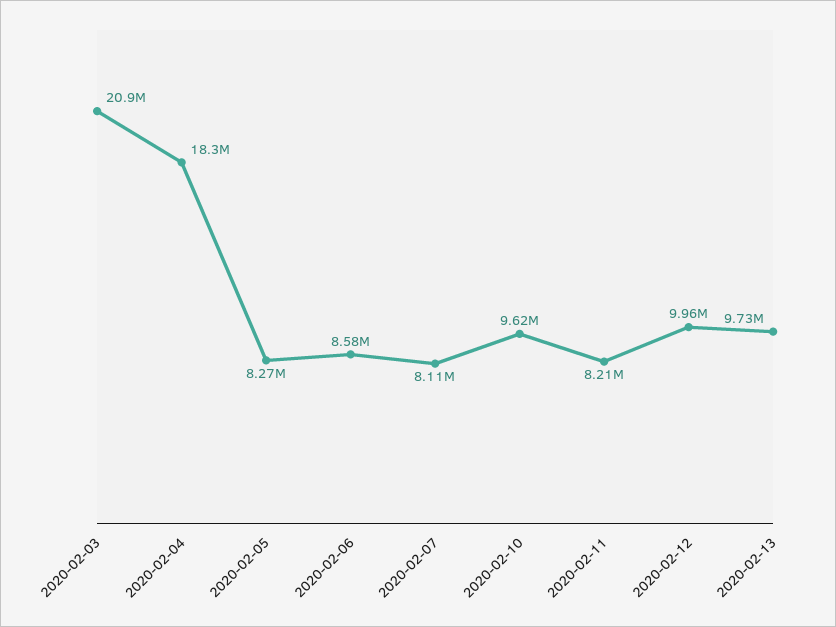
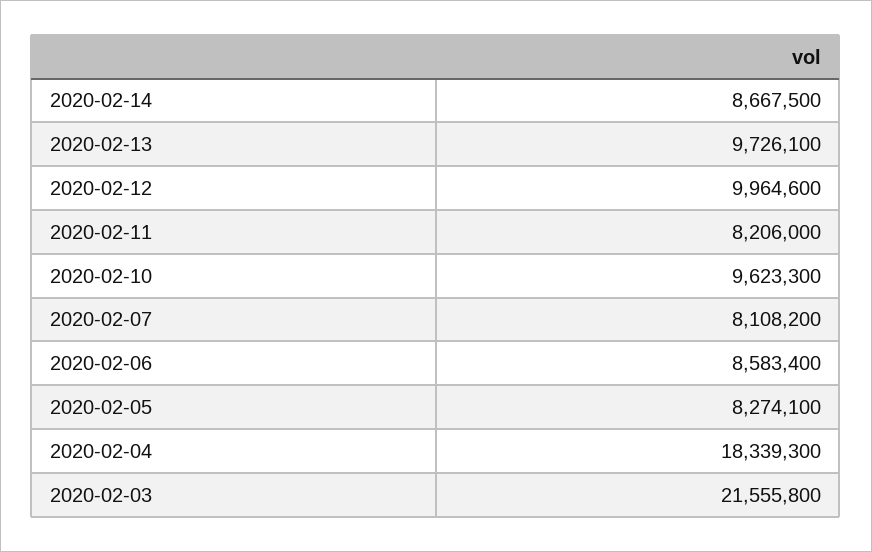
2020-02-03: 20900000 -> 21555800
2020-02-14: none -> 8667500

